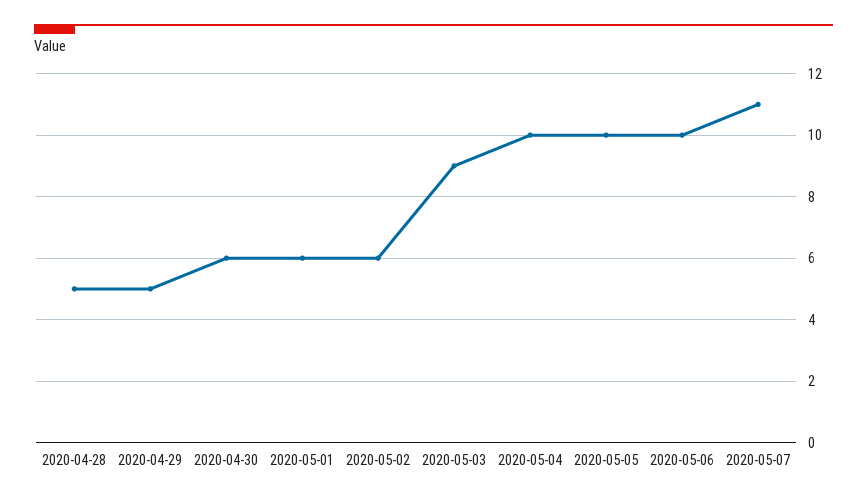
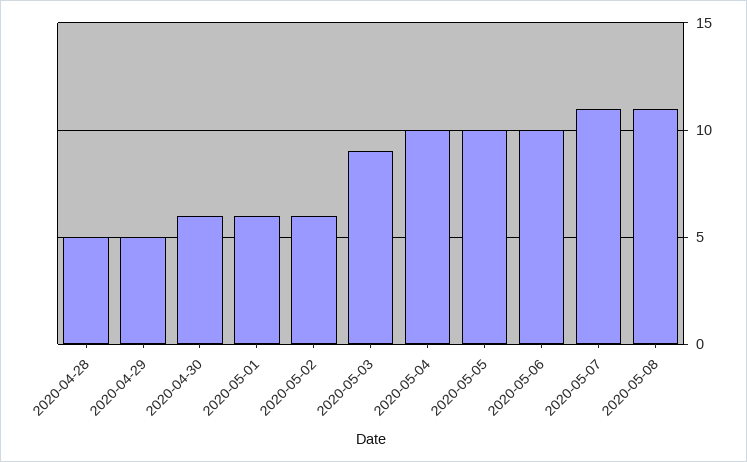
2020-05-08: none -> 11

